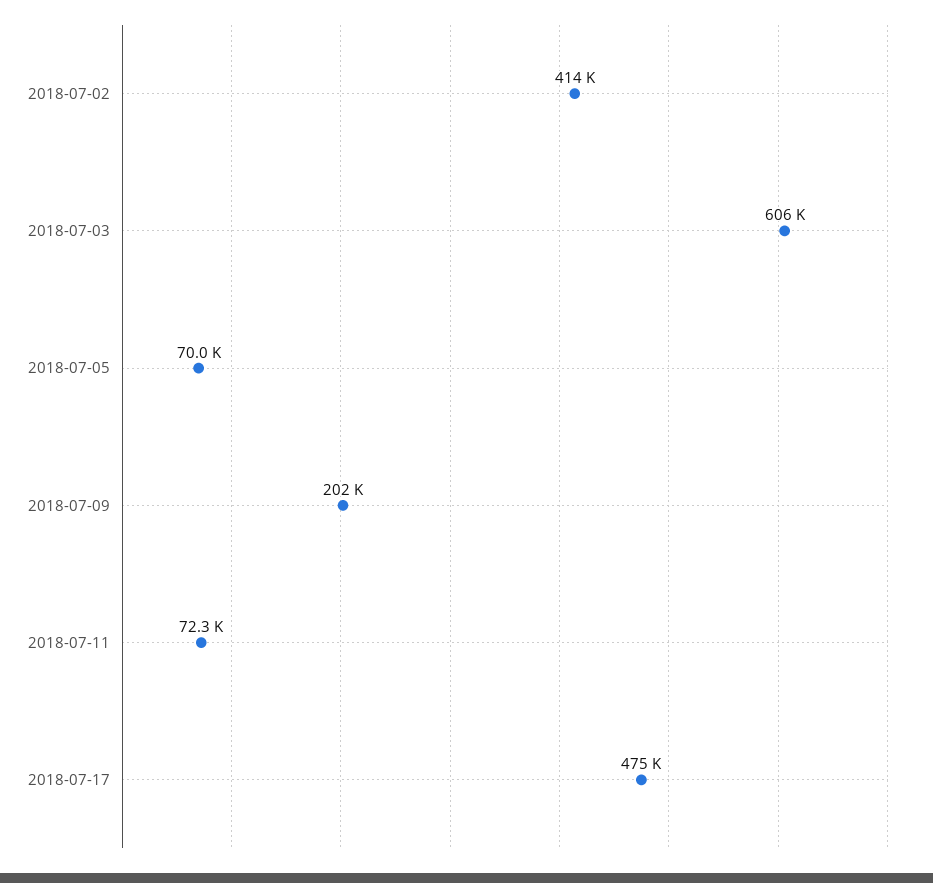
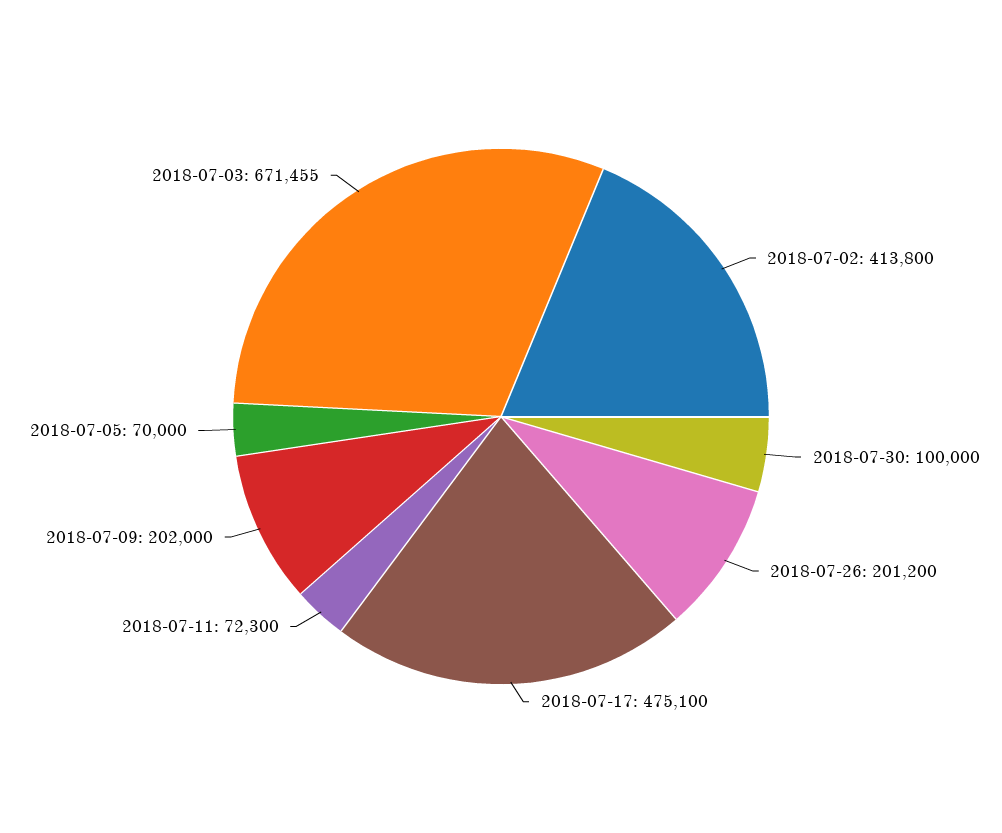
2018-07-03: 606000 -> 671455
2018-07-30: none -> 100000
2018-07-26: none -> 201200

